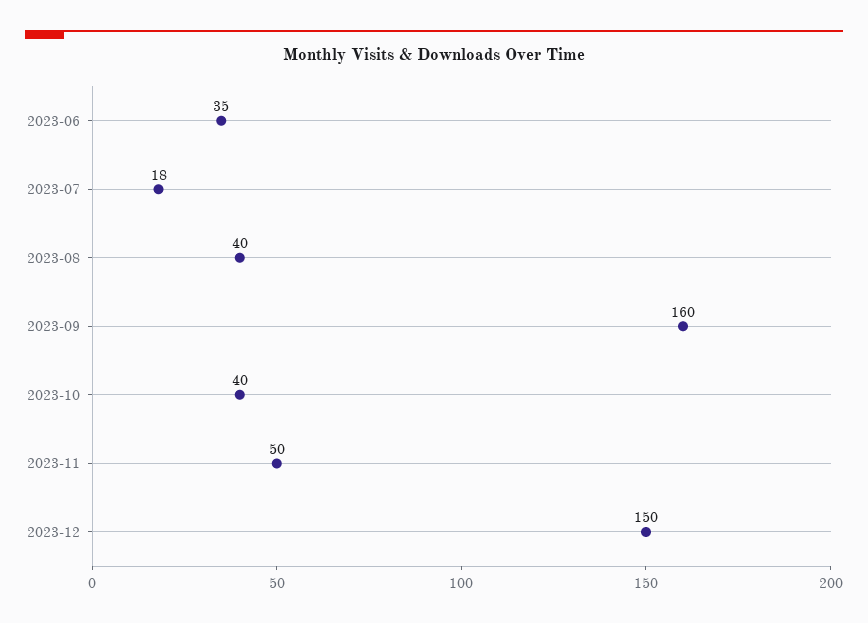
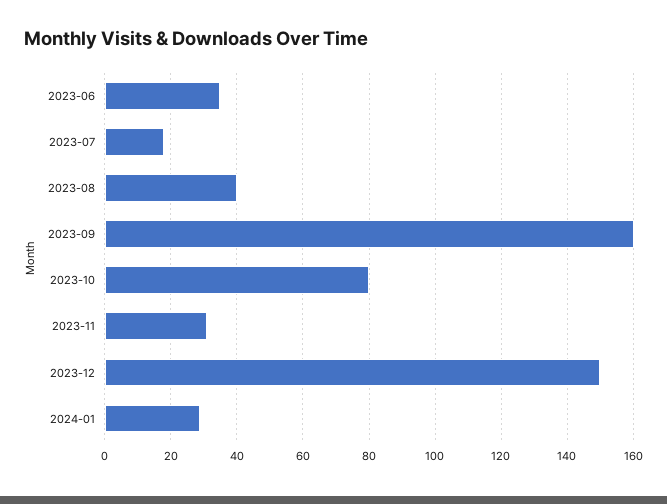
2023-10: 40 -> 80
2023-11: 50 -> 30
2024-01: none -> 30

